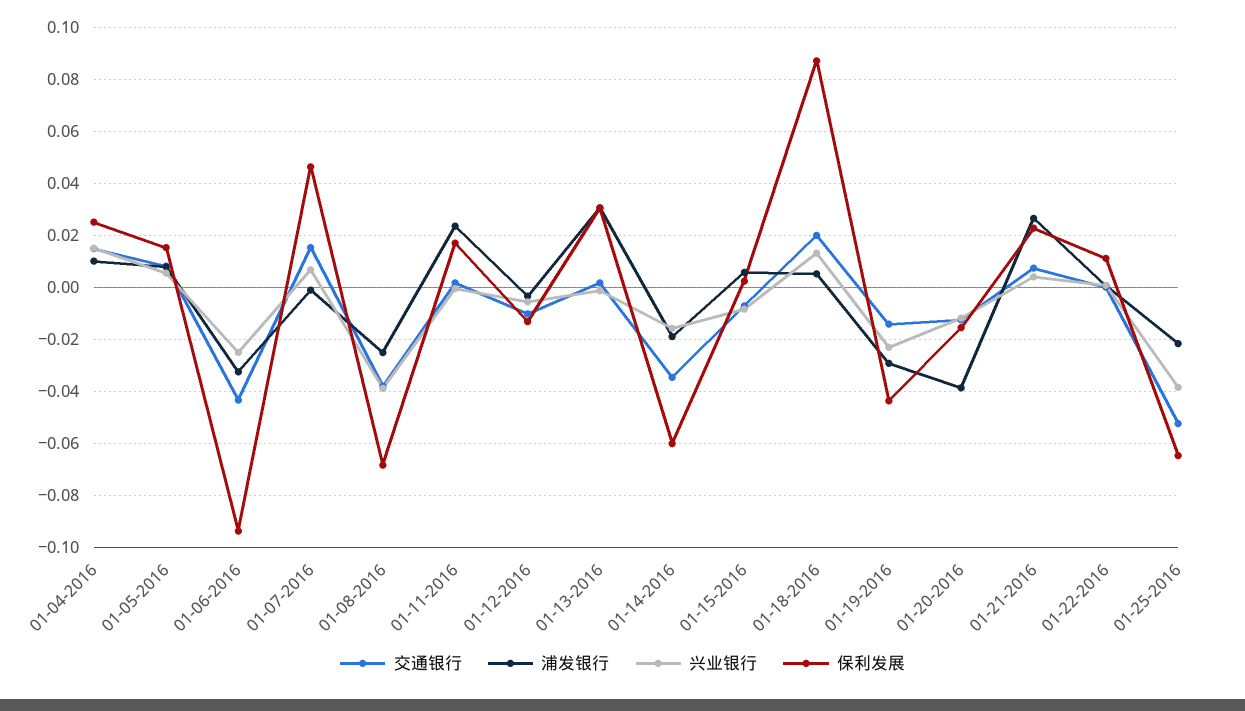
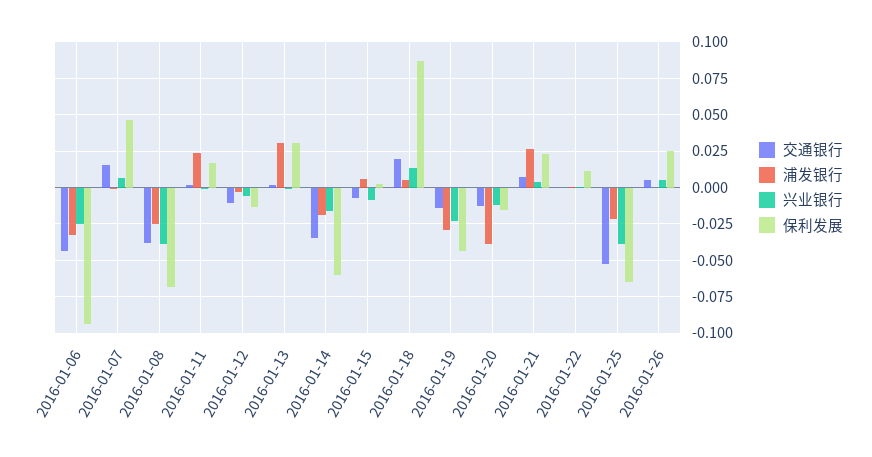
交通银行, 01-04-2016: 0.015 -> none
浦发银行, 01-04-2016: 0.01 -> none
兴业银行, 01-04-2016: 0.015 -> none
保利发展, 01-04-2016: 0.025 -> none
交通银行, 01-05-2016: 0.0075 -> none
浦发银行, 01-05-2016: 0.0075 -> none
兴业银行, 01-05-2016: 0.005 -> none
保利发展, 01-05-2016: 0.015 -> none
交通银行, 2016-01-26: none -> 0.005
浦发银行, 2016-01-26: none -> 0
兴业银行, 2016-01-26: none -> 0.005
保利发展, 2016-01-26: none -> 0.025

